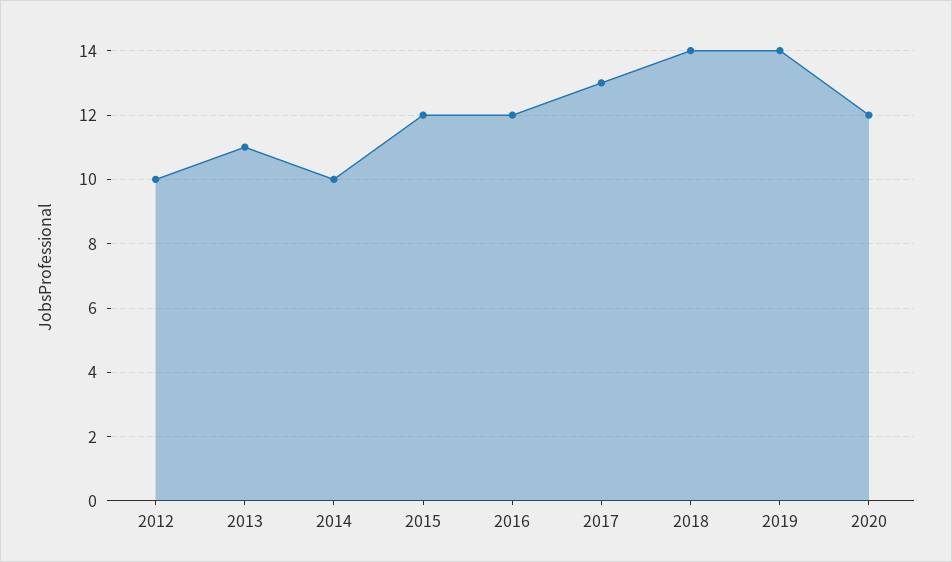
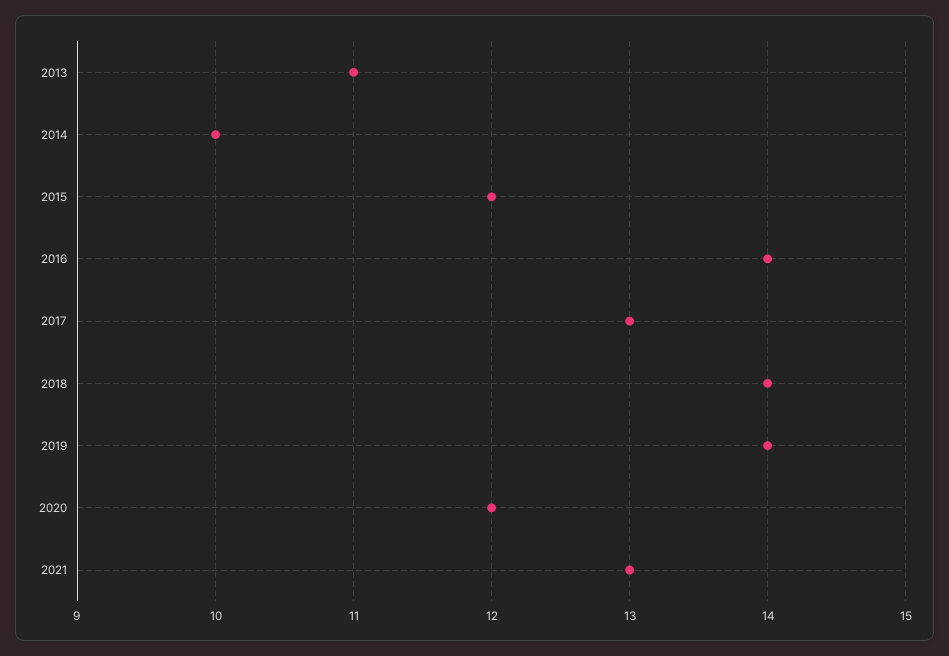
2012: 10 -> none
2016: 12 -> 14
2021: none -> 13

